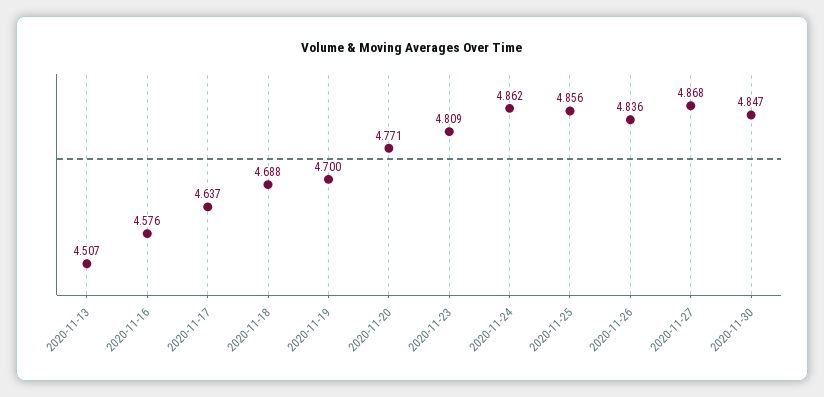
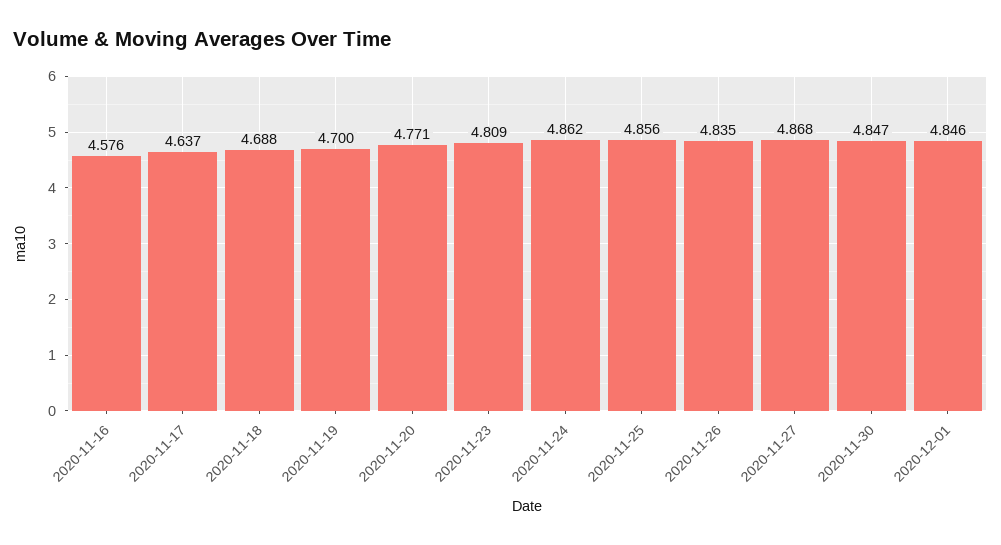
2020-11-13: 4.507 -> none
2020-11-26: 4.836 -> 4.835
2020-12-01: none -> 4.846

